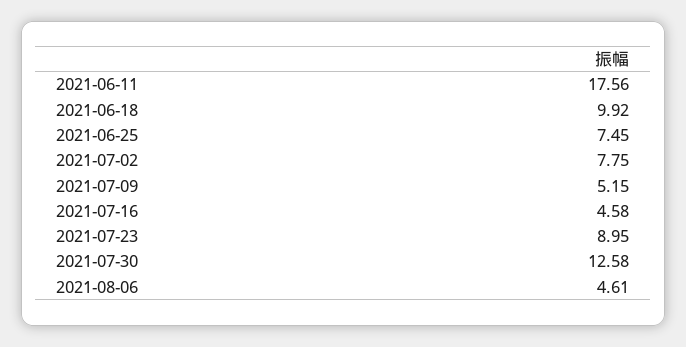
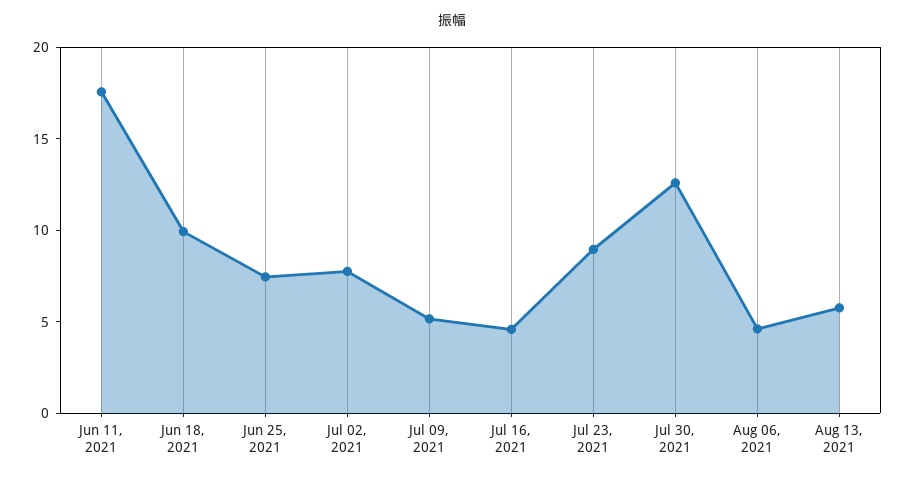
Aug 13, 2021: none -> 6

